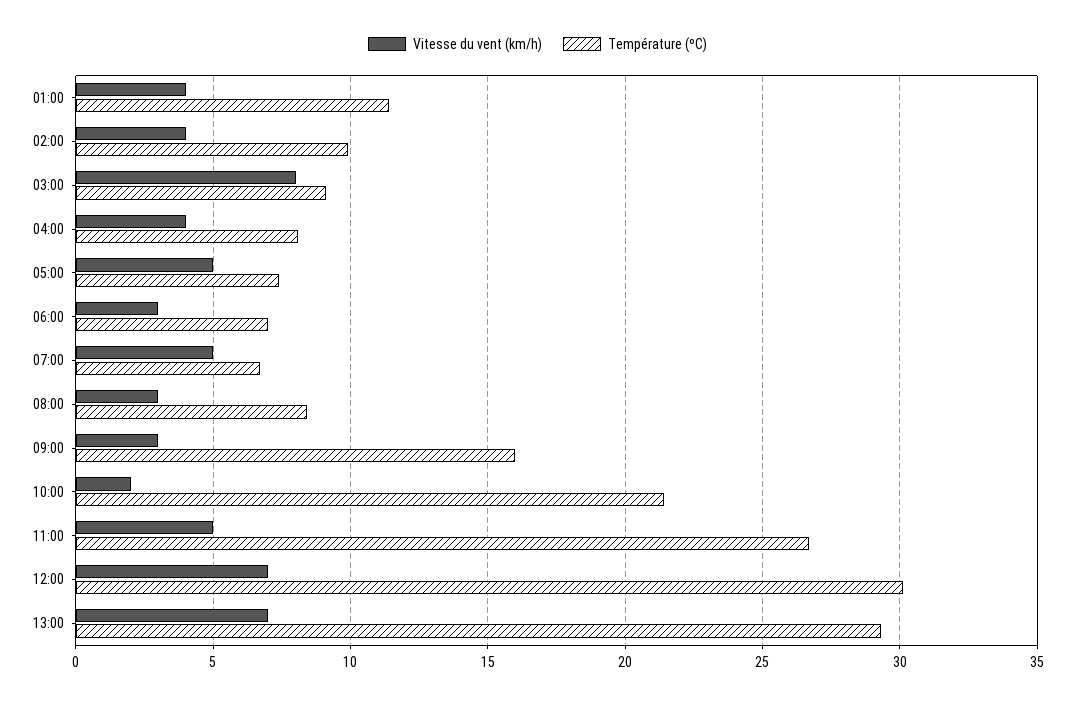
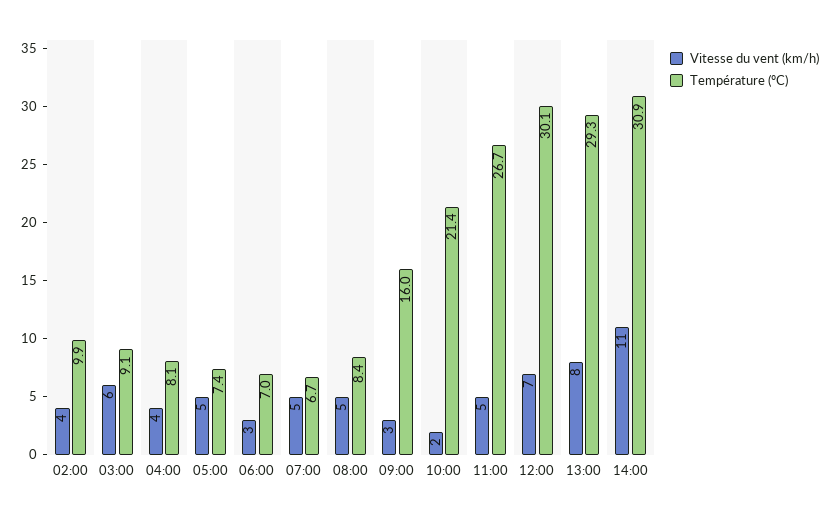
Vitesse du vent (km/h), 01:00: 4 -> none
Température (ºC), 01:00: 11.5 -> none
Vitesse du vent (km/h), 03:00: 8 -> 6
Vitesse du vent (km/h), 08:00: 3 -> 5
Vitesse du vent (km/h), 13:00: 7 -> 8
Vitesse du vent (km/h), 14:00: none -> 11
Température (ºC), 14:00: none -> 30.9

